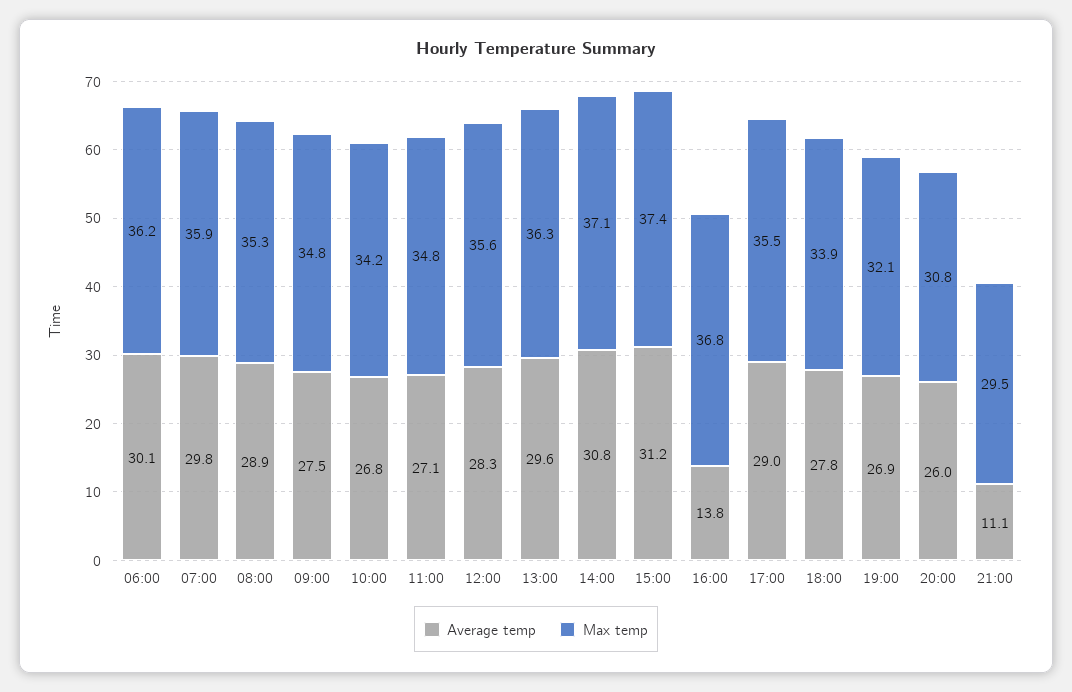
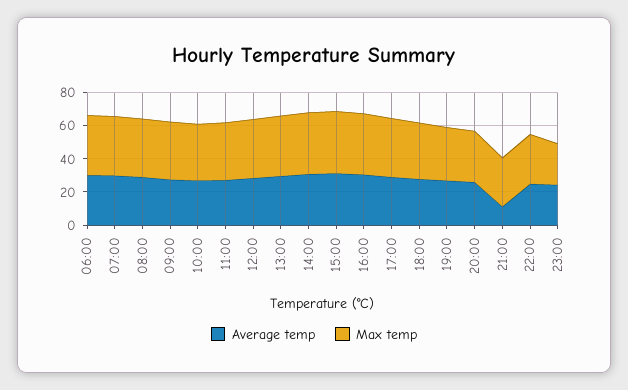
Average temp, 16:00: 13.8 -> 30
Average temp, 22:00: none -> 25
Max temp, 22:00: none -> 30
Average temp, 23:00: none -> 25
Max temp, 23:00: none -> 25

